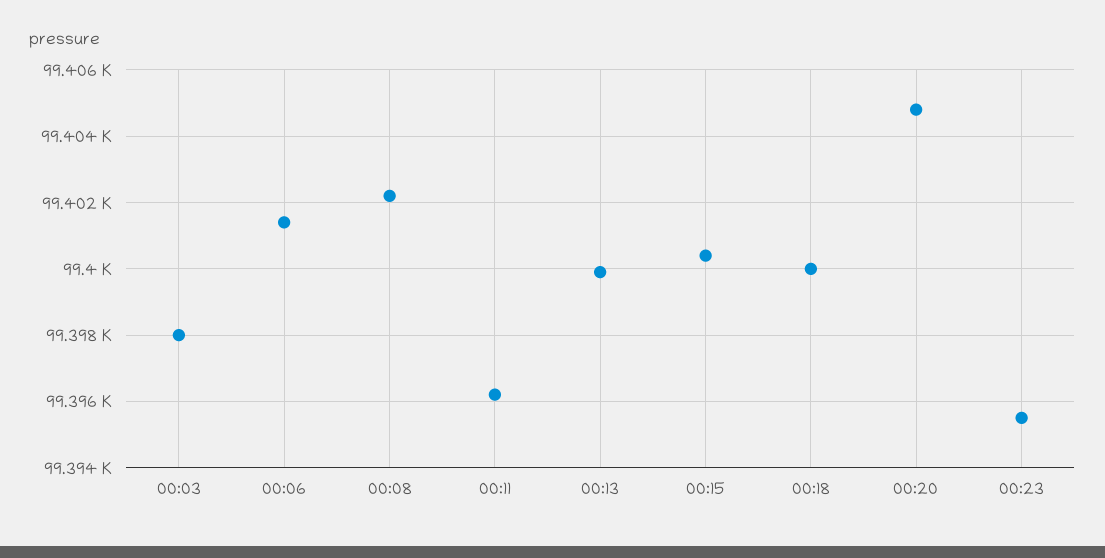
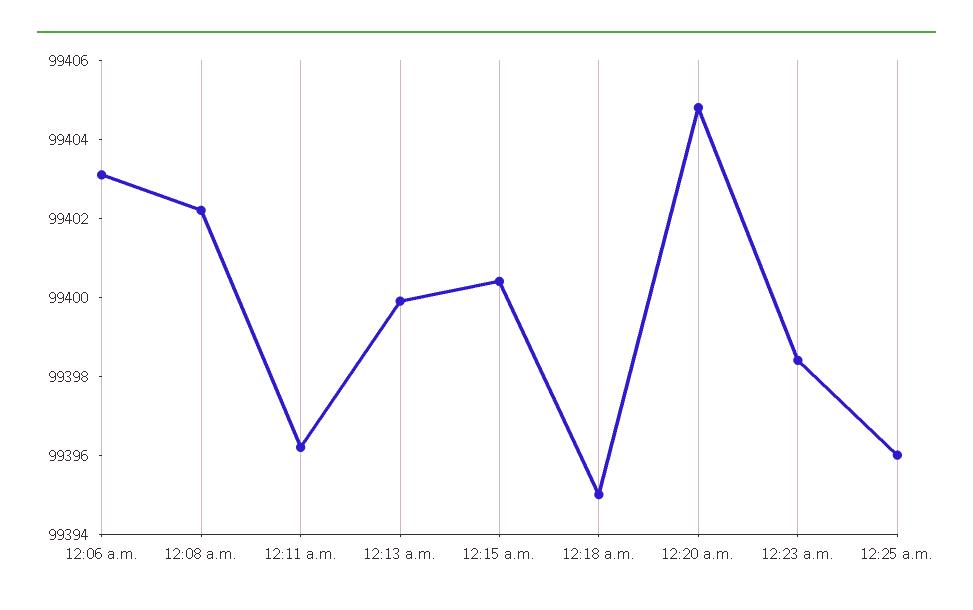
00:03: 99398 -> none
00:06: 99401.5 -> 99403
00:18: 99400 -> 99395
00:23: 99395.5 -> 99398.5
12:25 a.m.: none -> 99396

